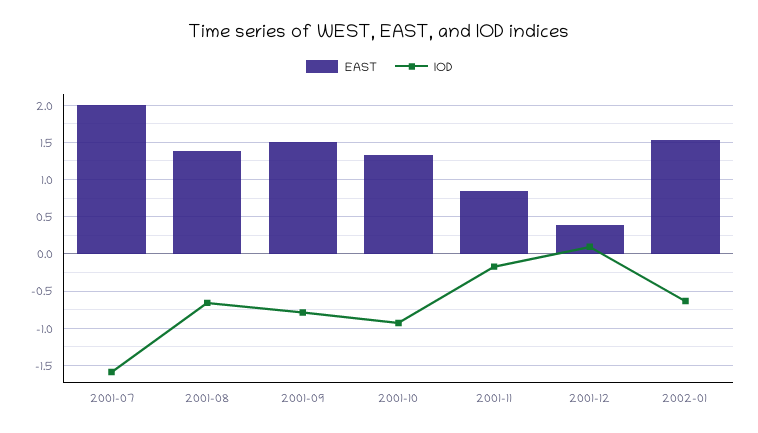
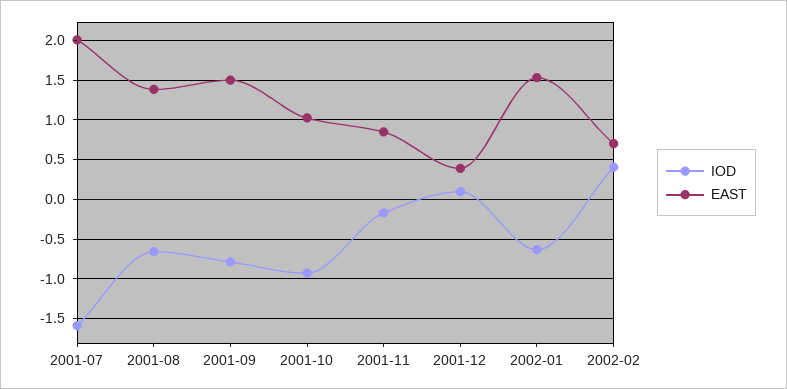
EAST, 2001-10: 1.3 -> 1
IOD, 2002-02: none -> 0.4
EAST, 2002-02: none -> 0.7

